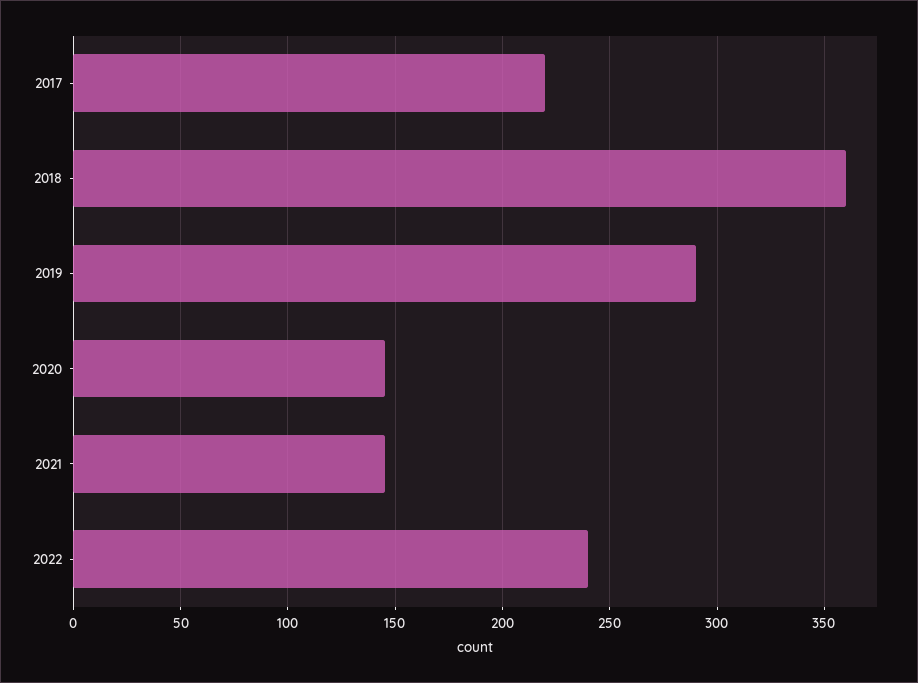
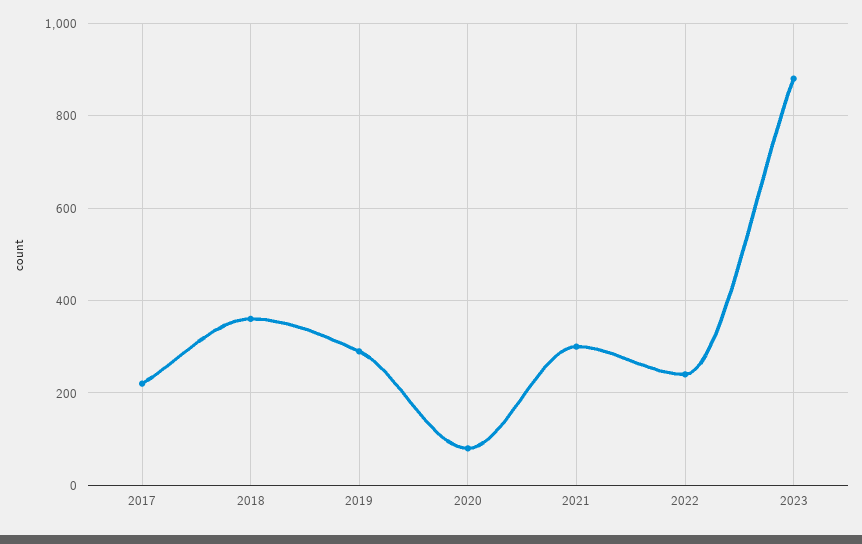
2020: 145 -> 80
2021: 145 -> 300
2023: none -> 880

